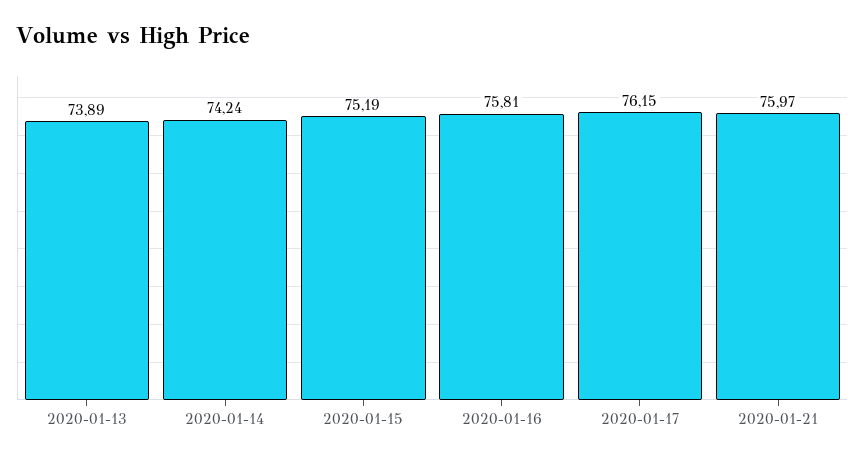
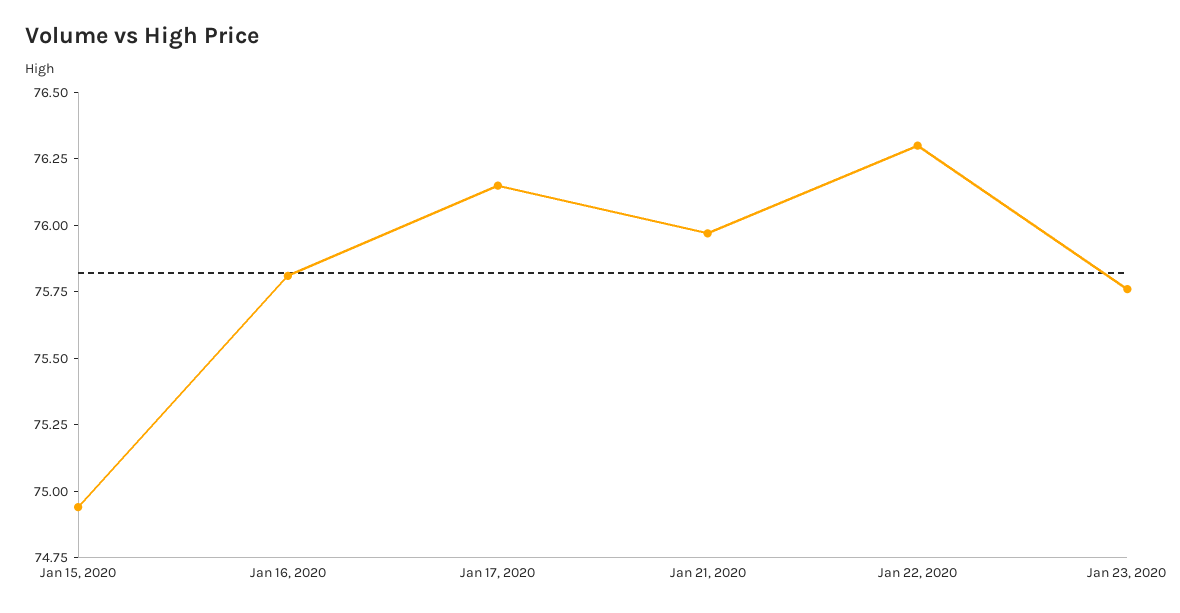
2020-01-13: 73.89 -> none
2020-01-14: 74.24 -> none
2020-01-15: 75.19 -> 74.95
Jan 22, 2020: none -> 76.3
Jan 23, 2020: none -> 75.75

